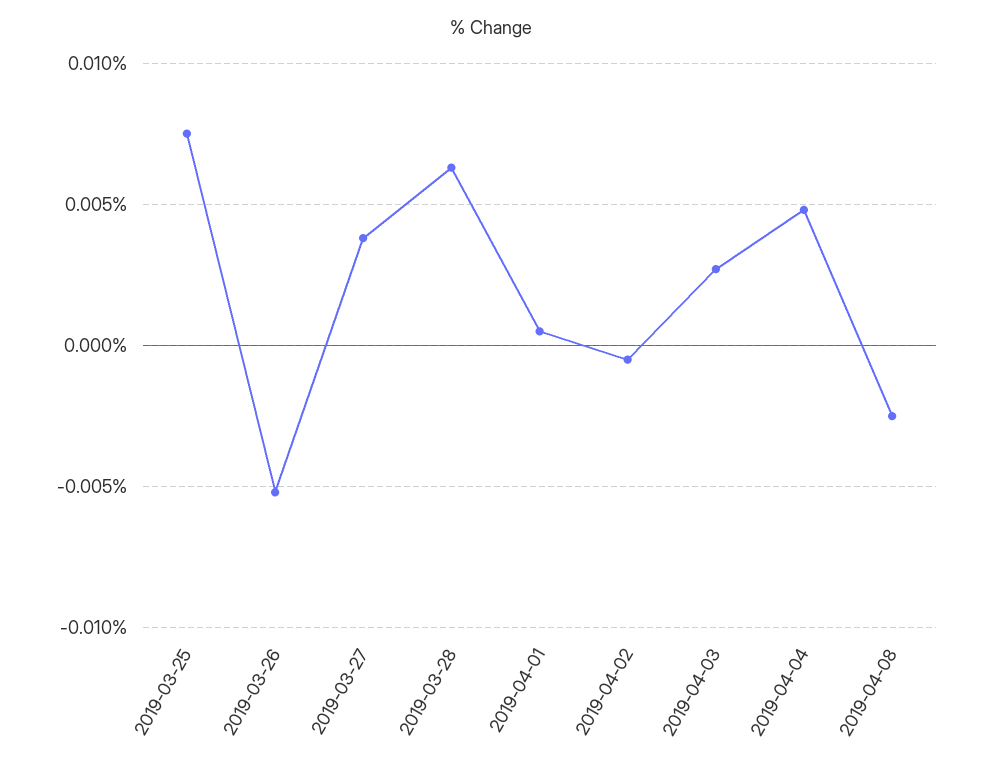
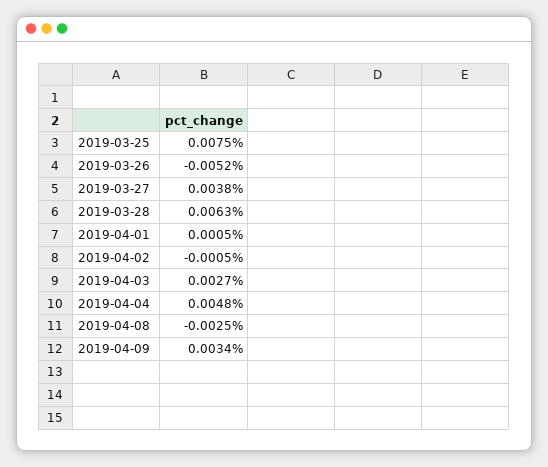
2019-04-09: none -> 0.0034

